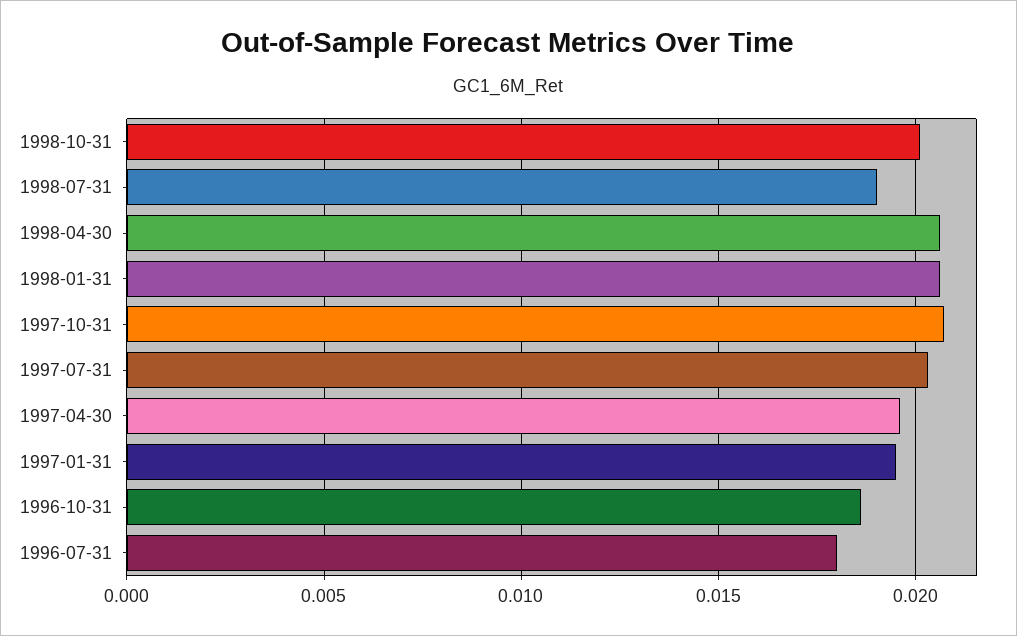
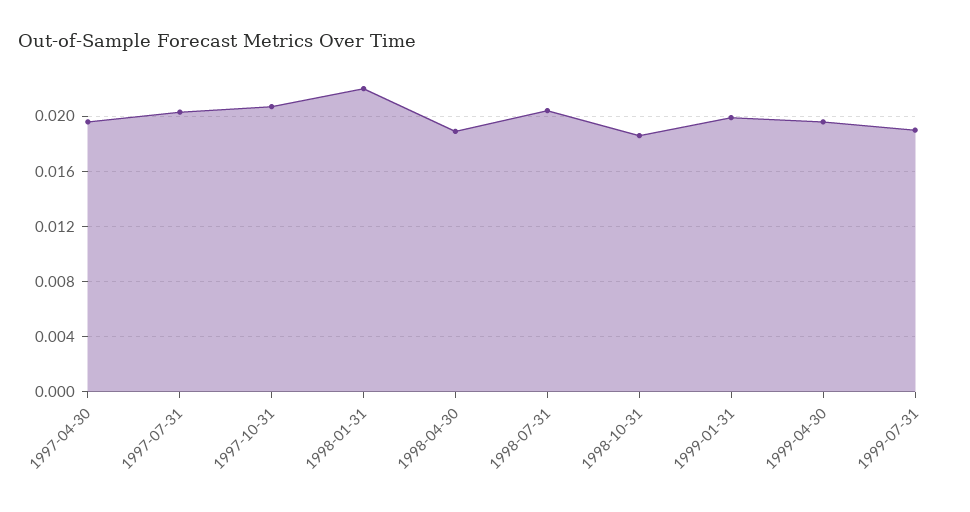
1998-10-31: 0.02 -> 0.0185
1998-07-31: 0.019 -> 0.0205
1998-04-30: 0.0205 -> 0.019
1998-01-31: 0.0205 -> 0.022
1997-01-31: 0.0195 -> none
1996-10-31: 0.0185 -> none
1996-07-31: 0.018 -> none
1999-01-31: none -> 0.02
1999-04-30: none -> 0.0195
1999-07-31: none -> 0.019

